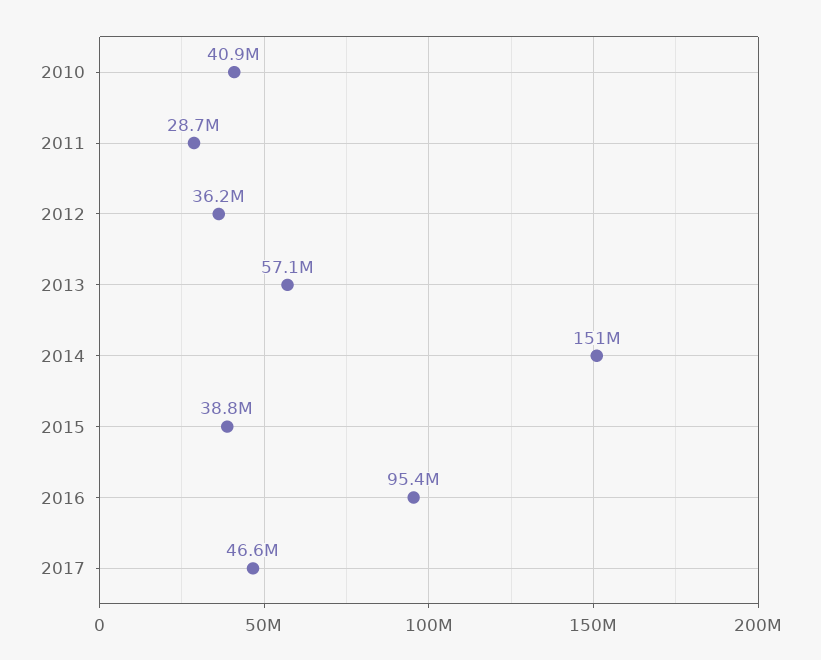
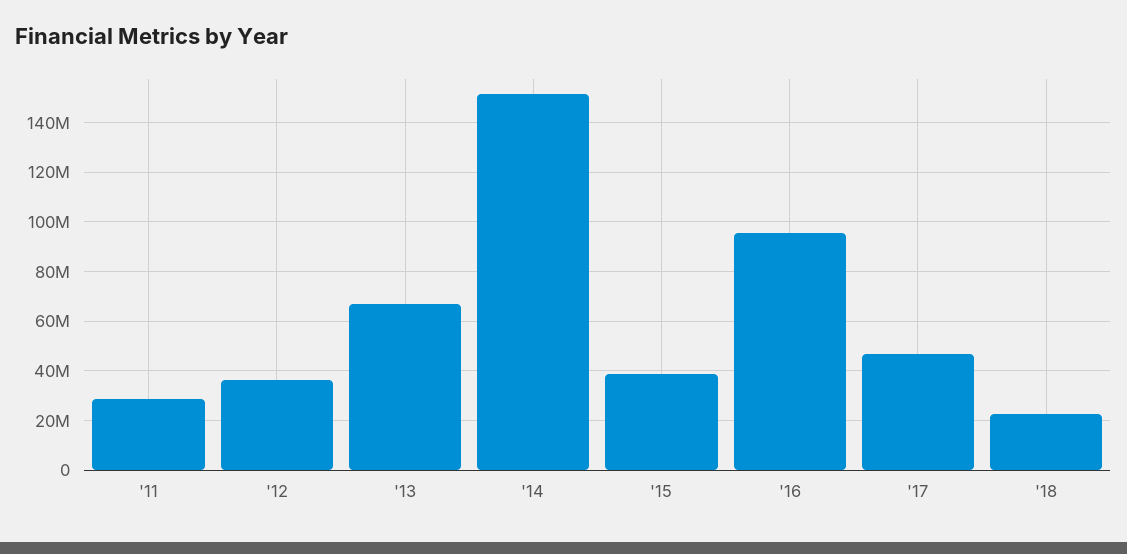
2010: 40900000 -> none
2013: 57100000 -> 67500000
'18: none -> 22500000

